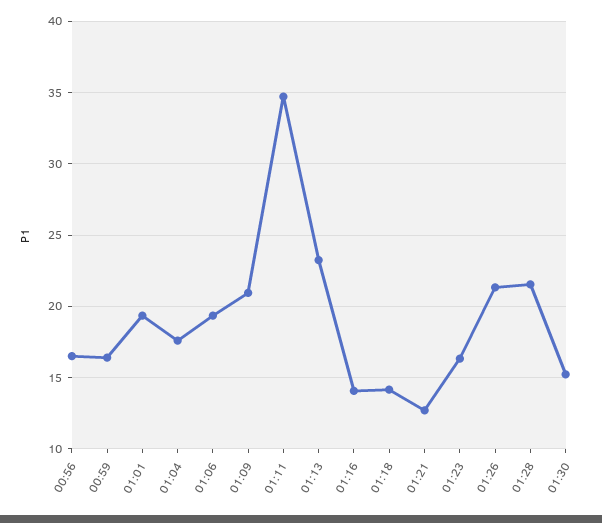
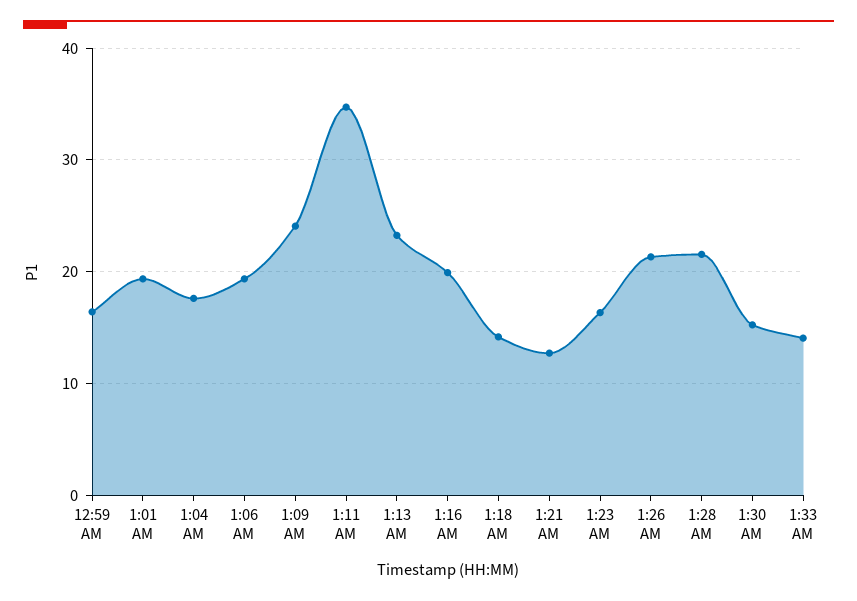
00:56: 16.5 -> none
01:09: 21 -> 24
01:16: 14 -> 20
1:33 AM: none -> 14

